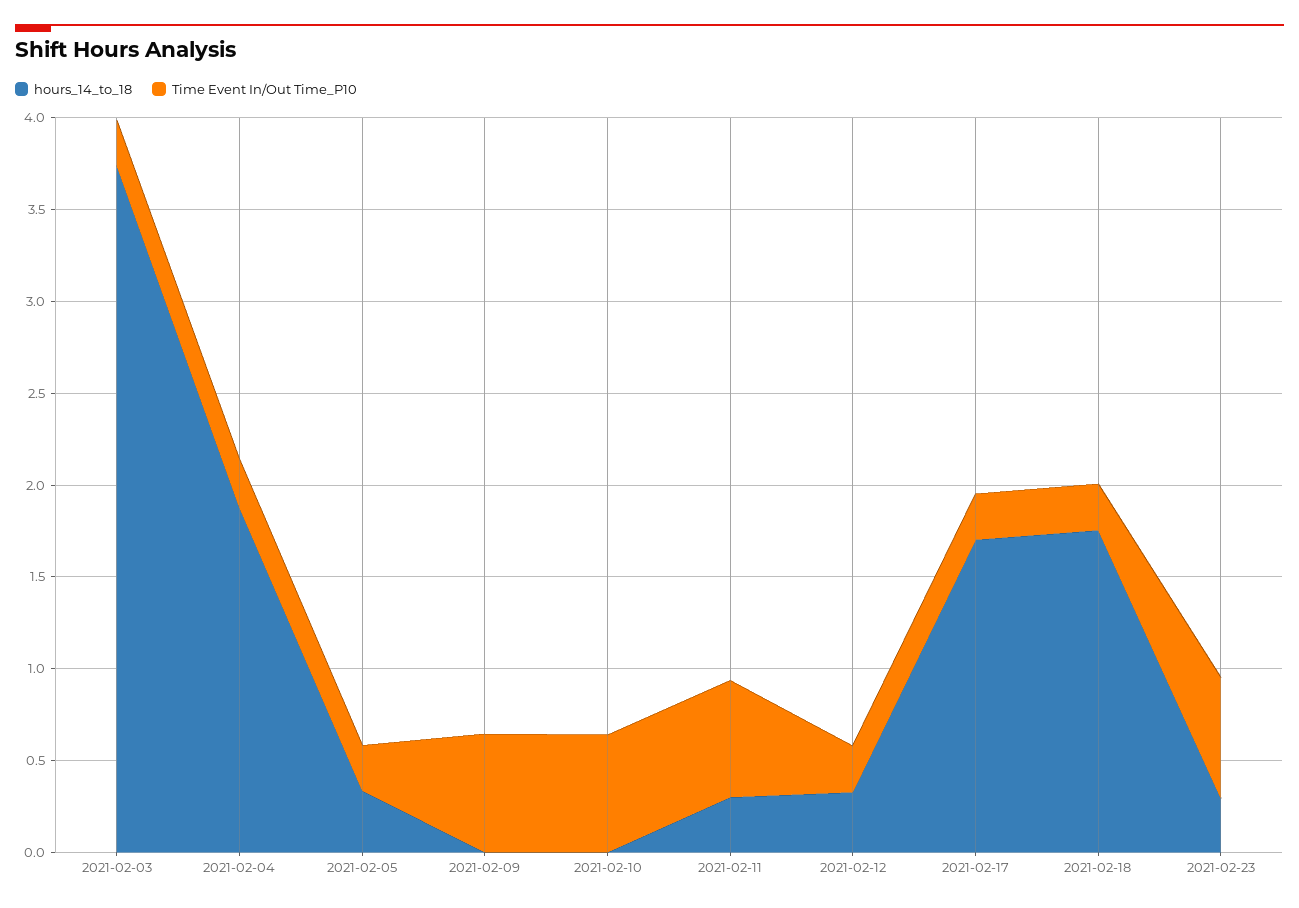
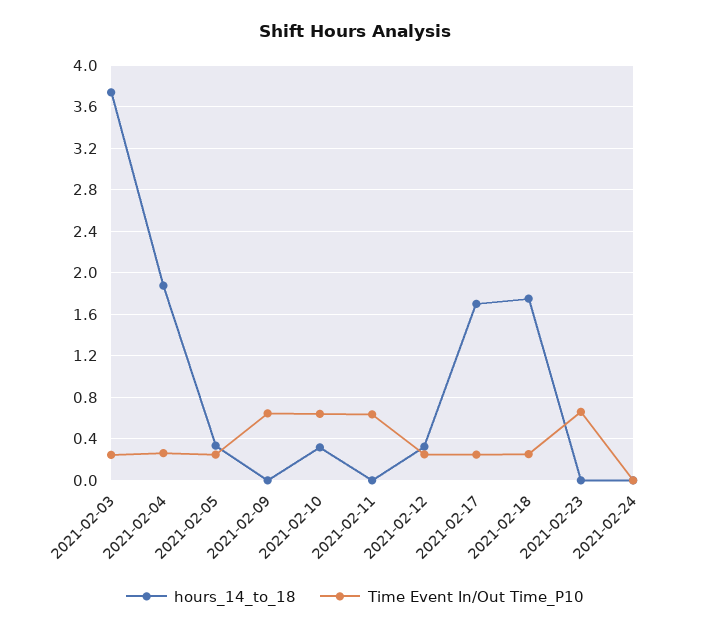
hours_14_to_18, 2021-02-10: 0 -> 0.3
hours_14_to_18, 2021-02-11: 0.3 -> 0
hours_14_to_18, 2021-02-23: 0.3 -> 0
hours_14_to_18, 2021-02-24: none -> 0
Time Event In/Out Time_P10, 2021-02-24: none -> 0

